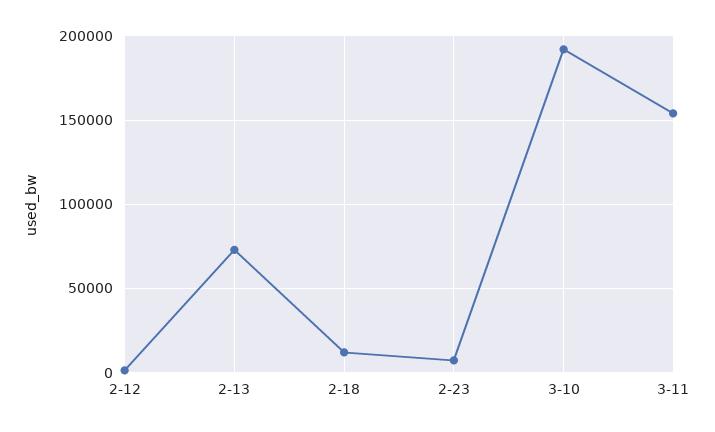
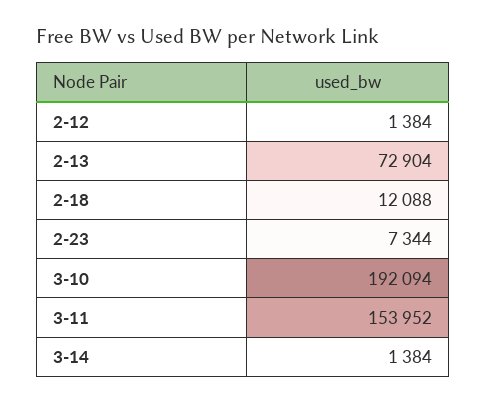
3-14: none -> 1384

